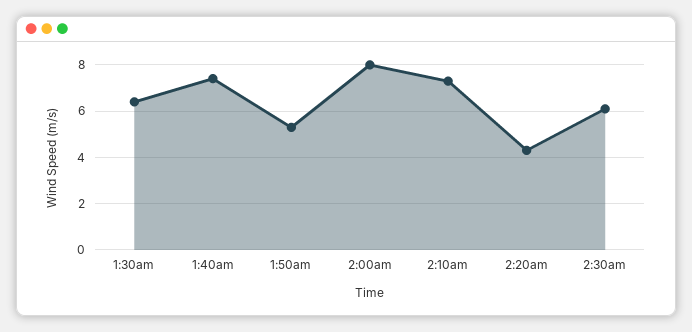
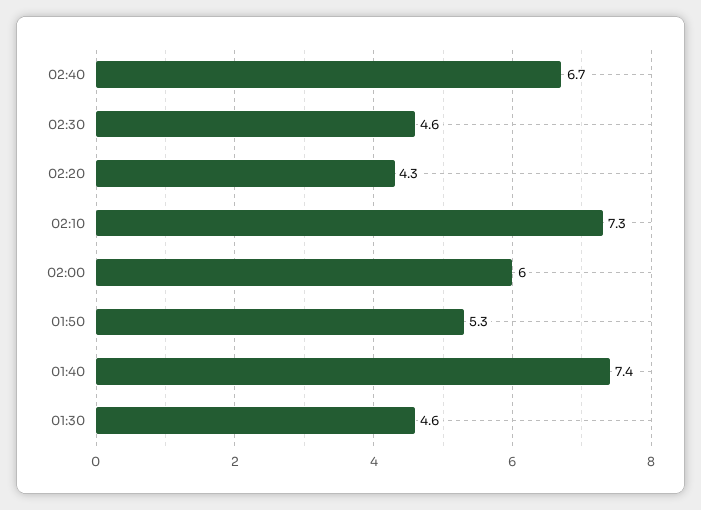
1:30am: 6.5 -> 4.6
2:00am: 8 -> 6
2:30am: 6 -> 4.6
02:40: none -> 6.7

